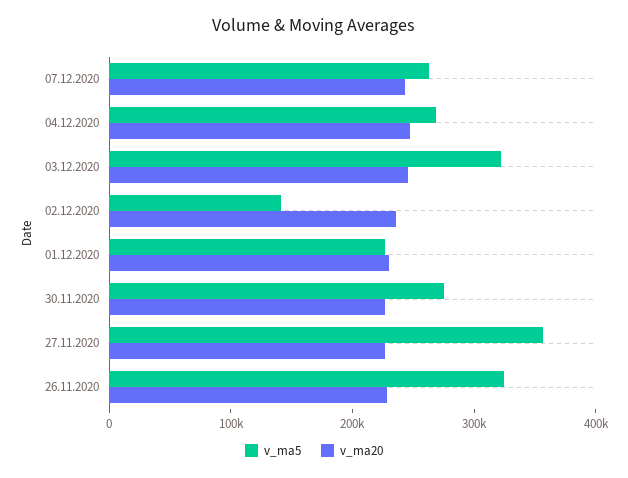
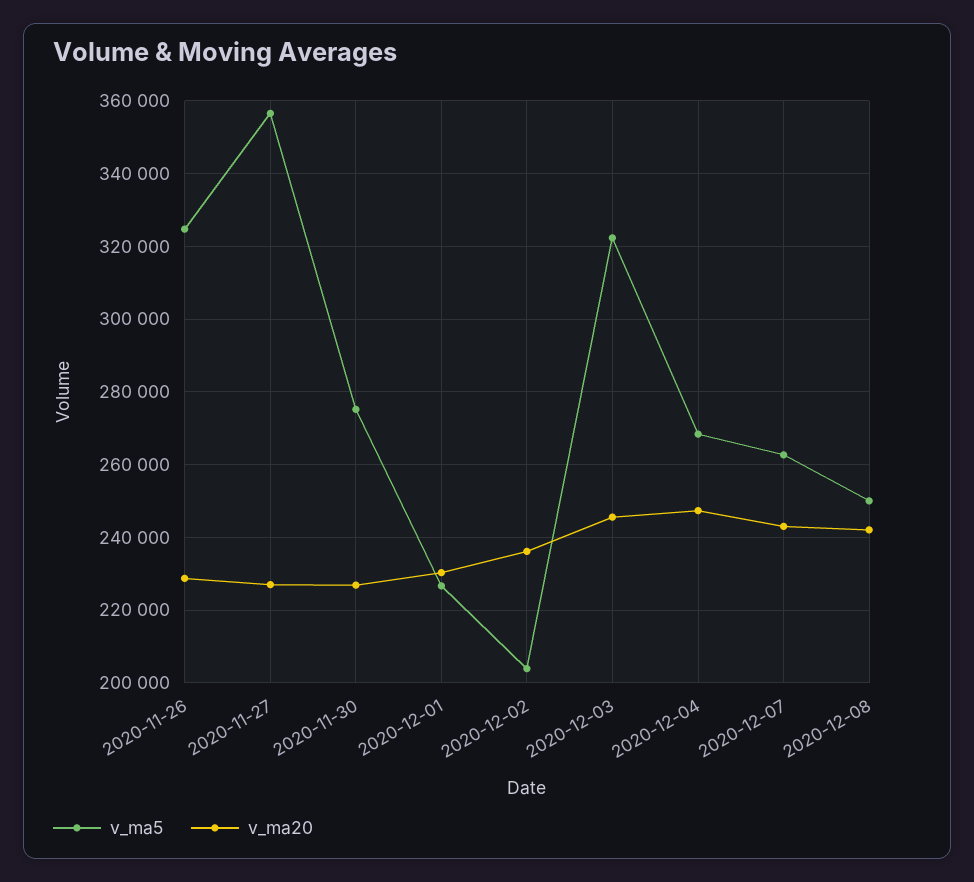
v_ma5, 02.12.2020: 140000 -> 204000
v_ma5, 2020-12-08: none -> 250000
v_ma20, 2020-12-08: none -> 242000

